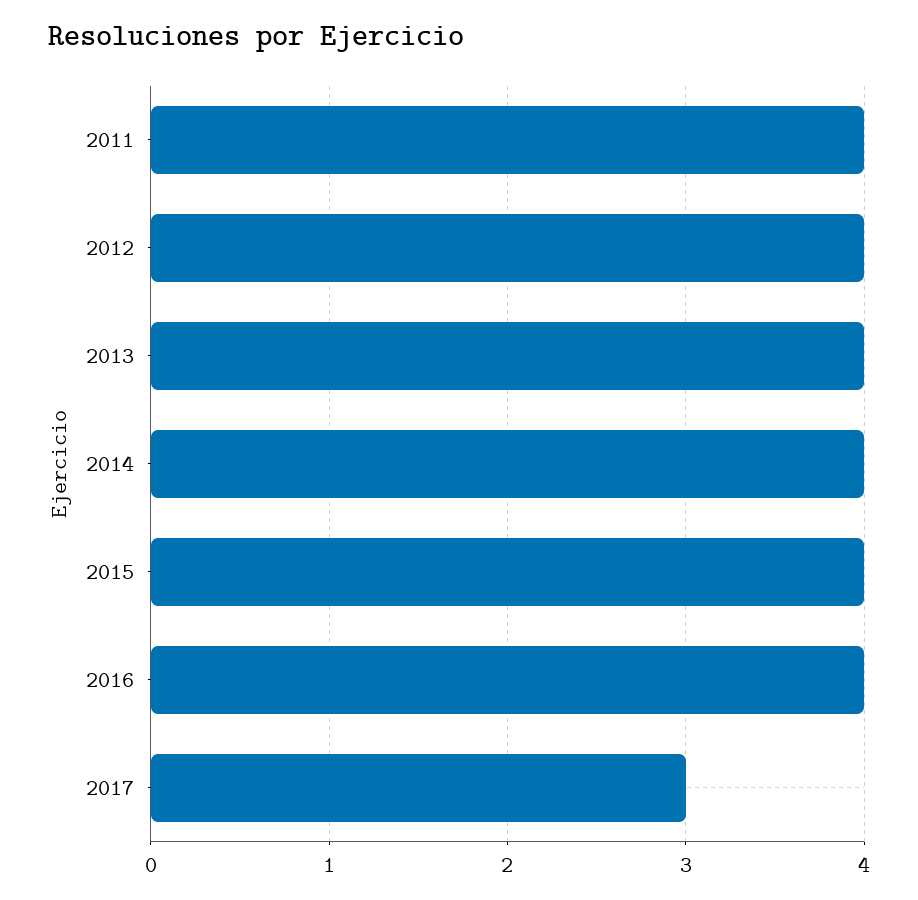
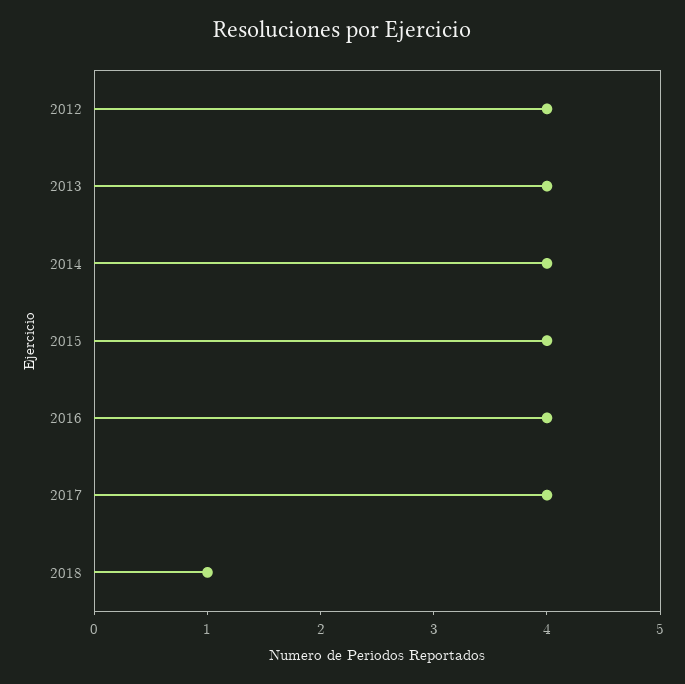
2011: 4 -> none
2017: 3 -> 4
2018: none -> 1

